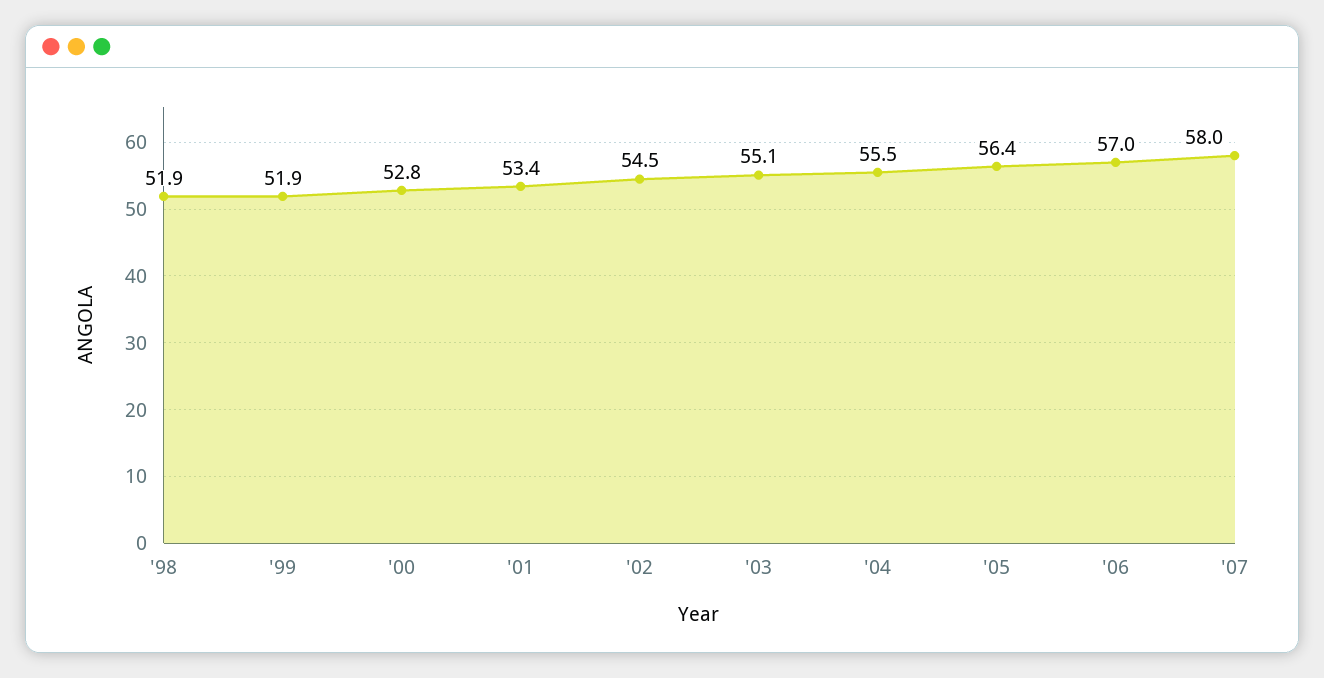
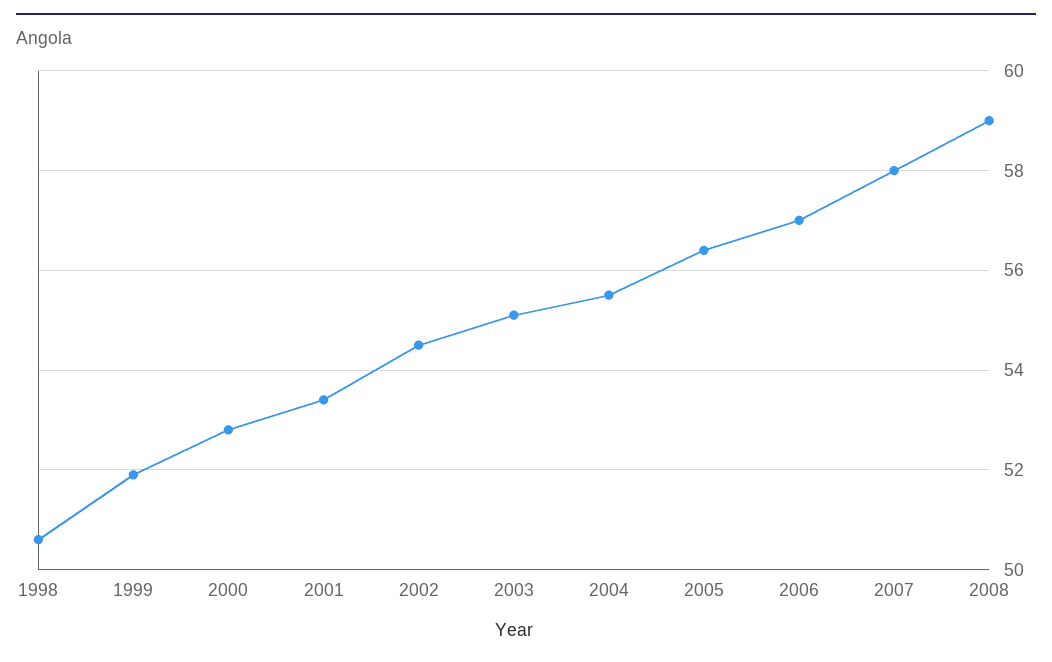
'98: 51.9 -> 50.5
2008: none -> 59

